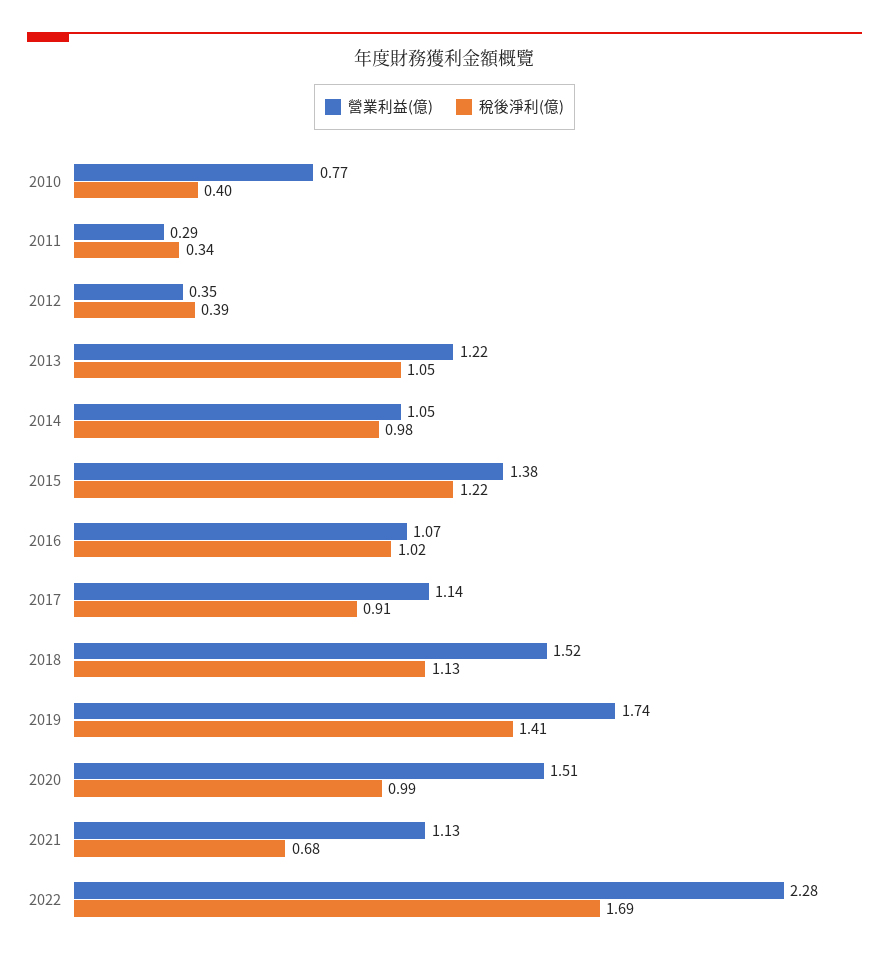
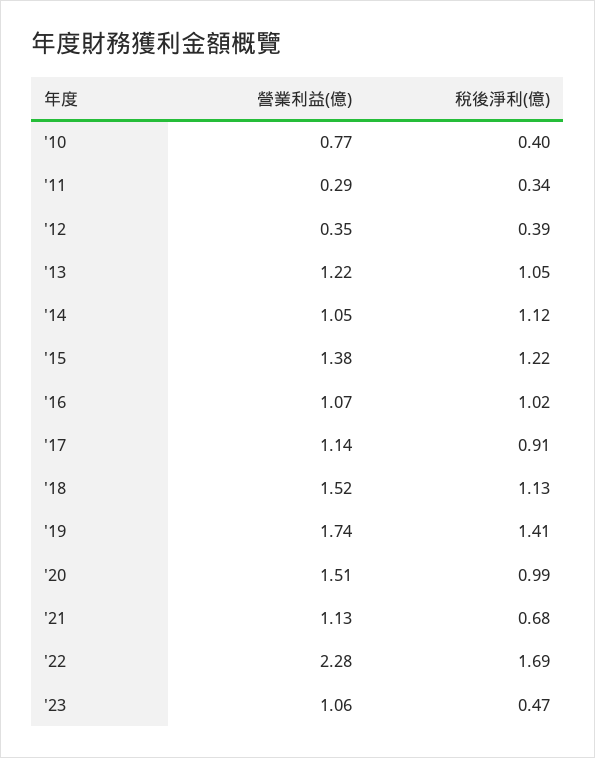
稅後淨利(億), 2014: 0.98 -> 1.12
營業利益(億), '23: none -> 1.06
稅後淨利(億), '23: none -> 0.47

